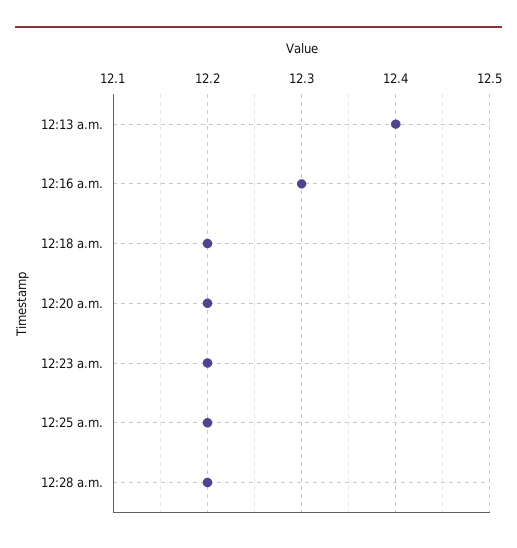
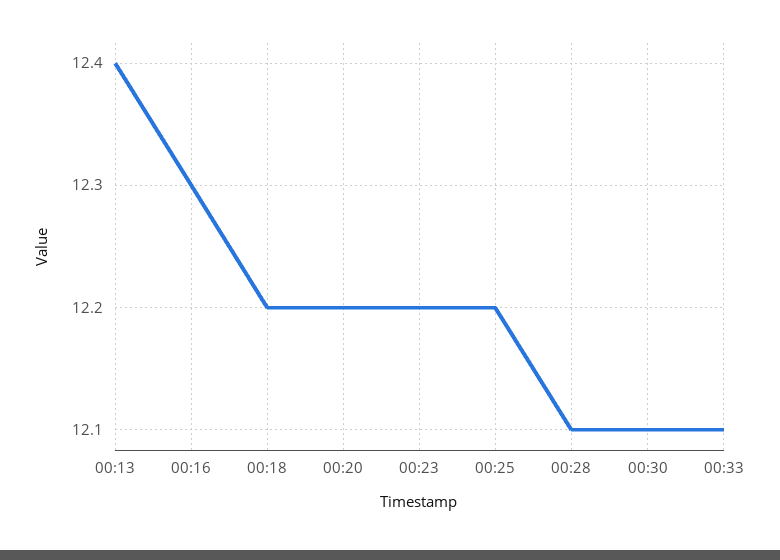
12:28 a.m.: 12.2 -> 12.1
00:30: none -> 12.1
00:33: none -> 12.1

